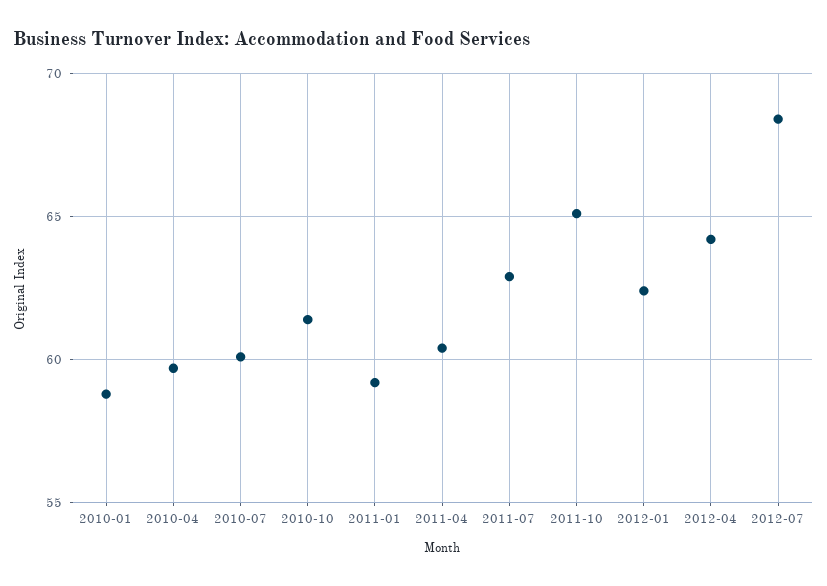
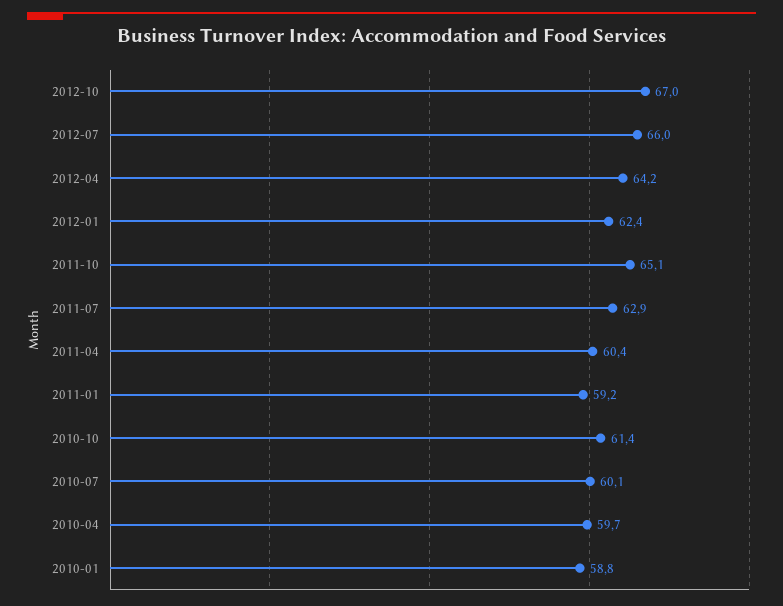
2012-07: 68.5 -> 66
2012-10: none -> 67

